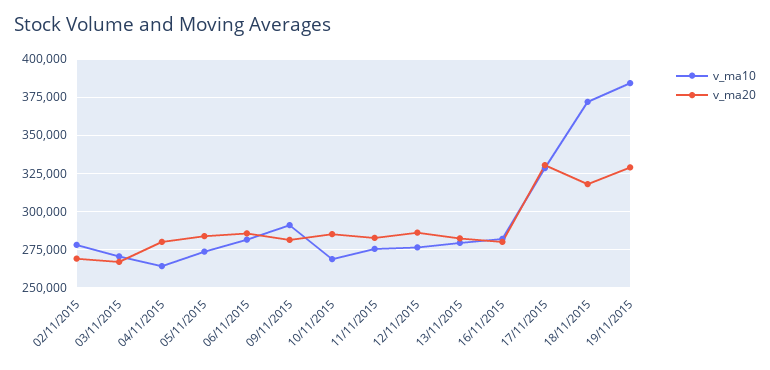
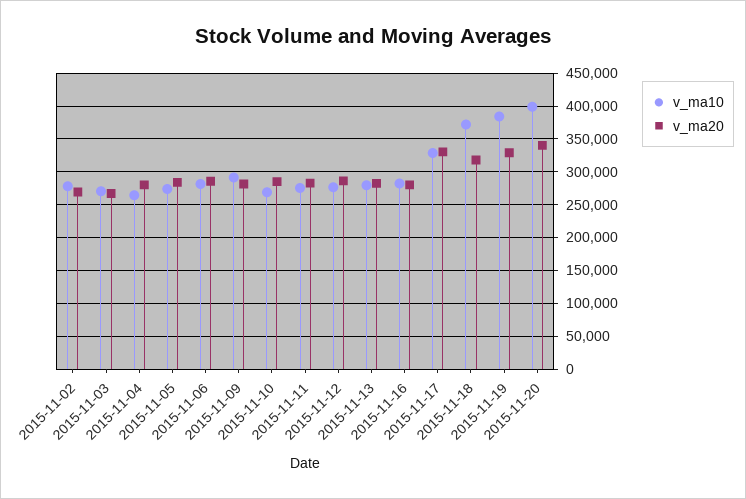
v_ma10, 2015-11-20: none -> 400000
v_ma20, 2015-11-20: none -> 340000

